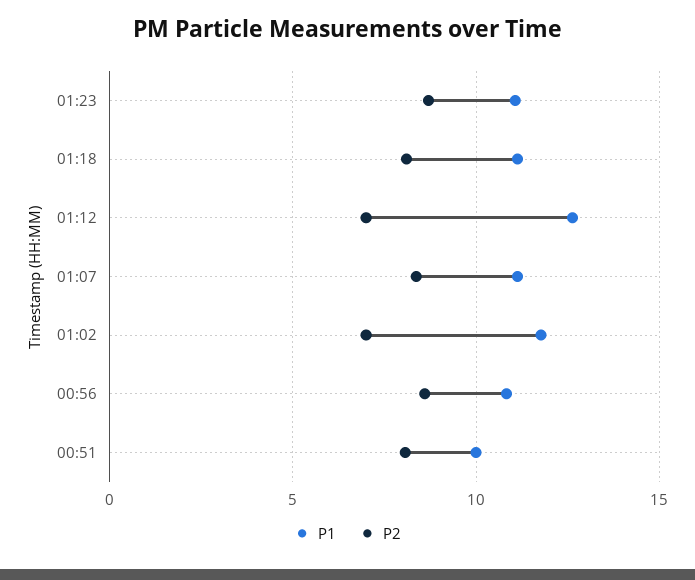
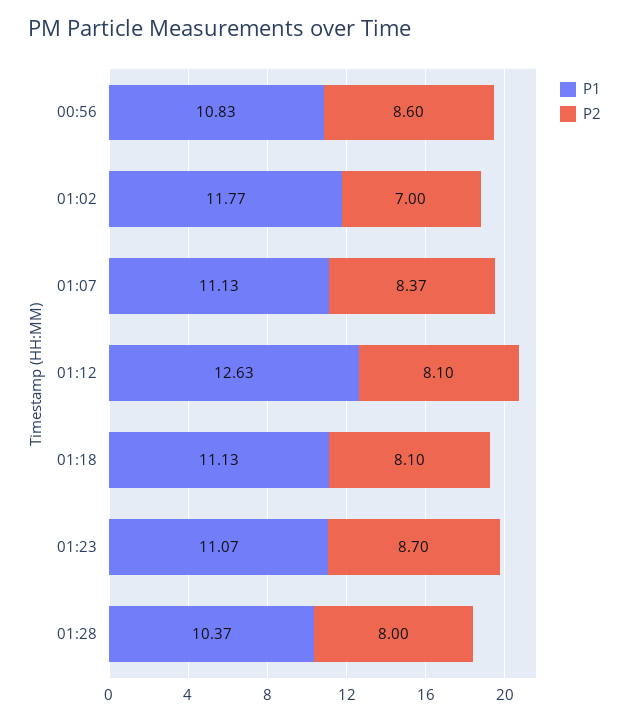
P2, 01:12: 7 -> 8.1
P1, 00:51: 10 -> none
P2, 00:51: 8 -> none
P1, 01:28: none -> 10.37
P2, 01:28: none -> 8

